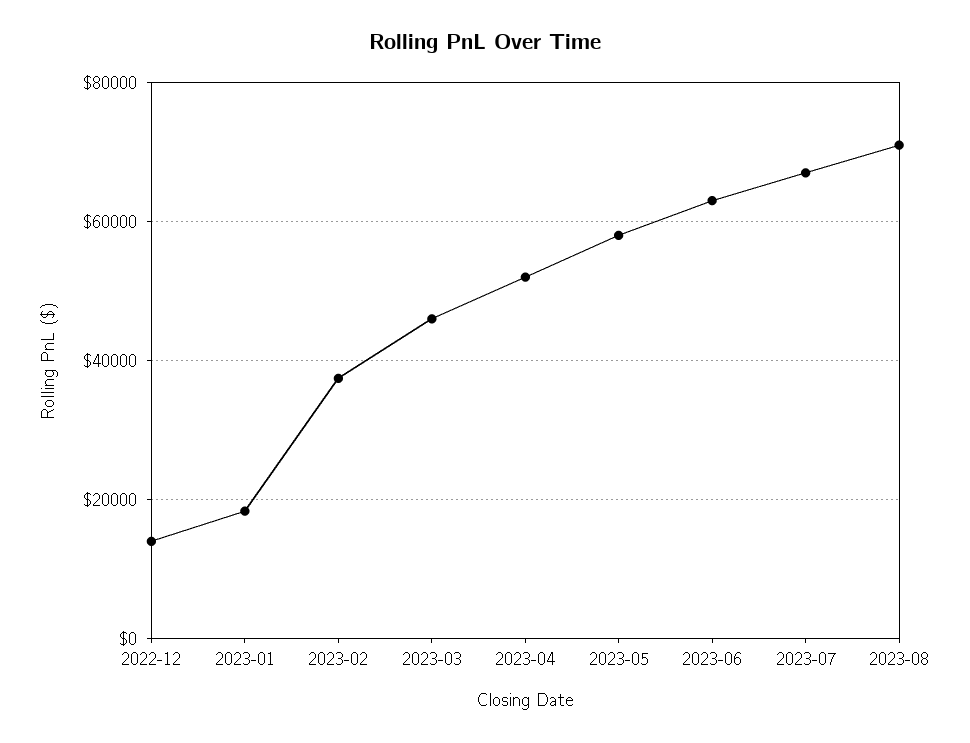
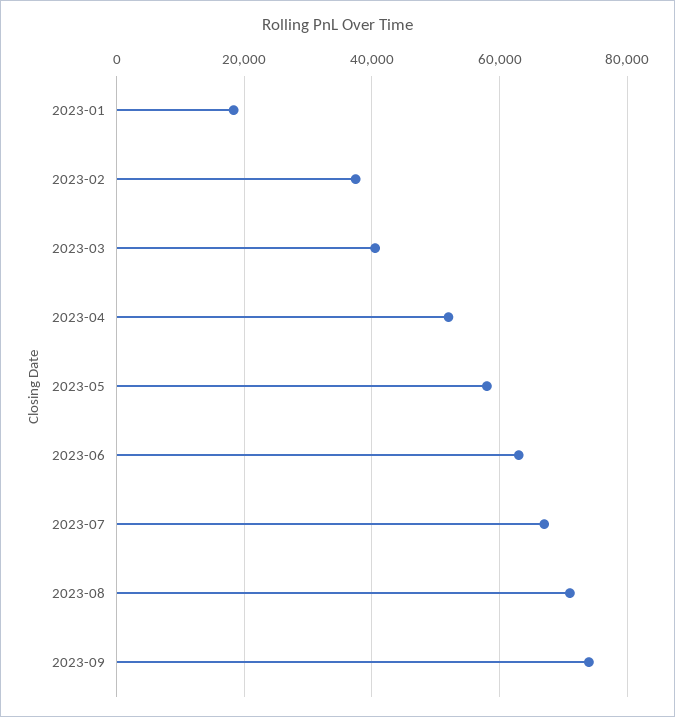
2022-12: 14000 -> none
2023-03: 46000 -> 40000
2023-09: none -> 74000

